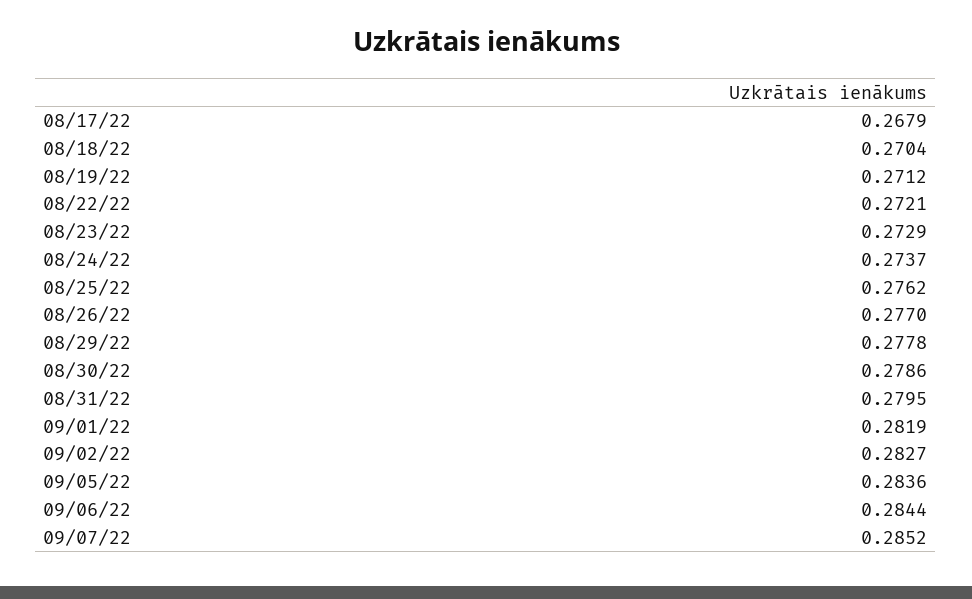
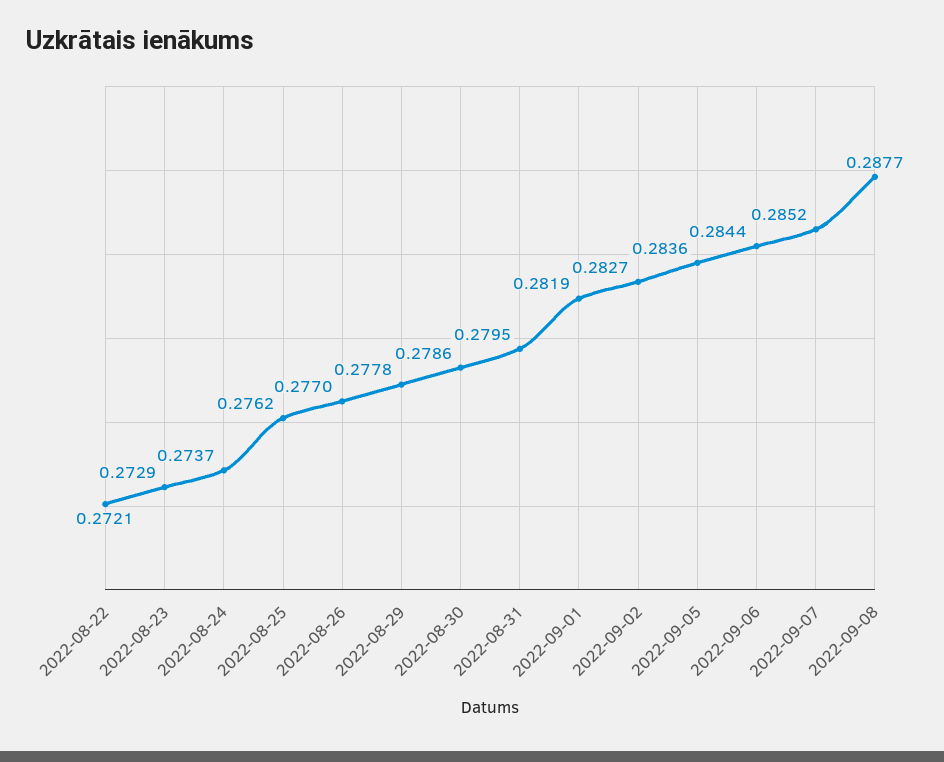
08/17/22: 0.2679 -> none
08/18/22: 0.2704 -> none
08/19/22: 0.2712 -> none
2022-09-08: none -> 0.2877

